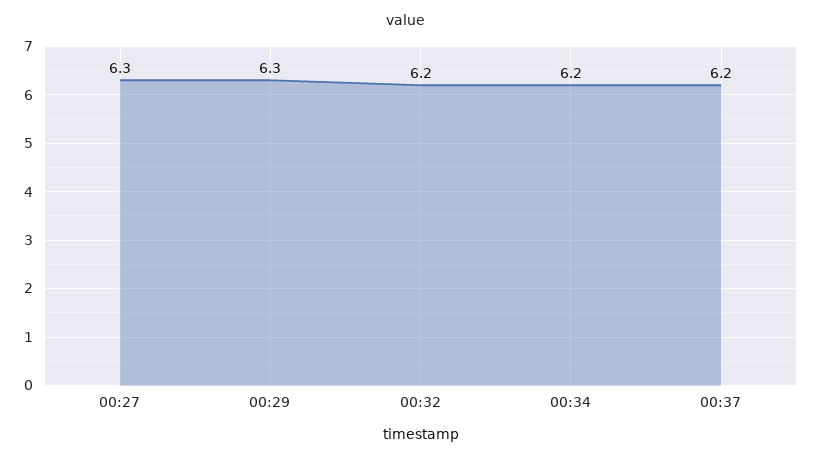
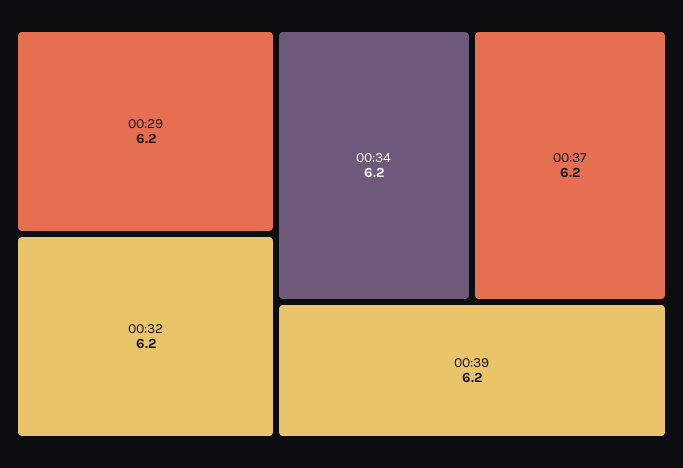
00:27: 6.3 -> none
00:29: 6.3 -> 6.2
00:39: none -> 6.2

